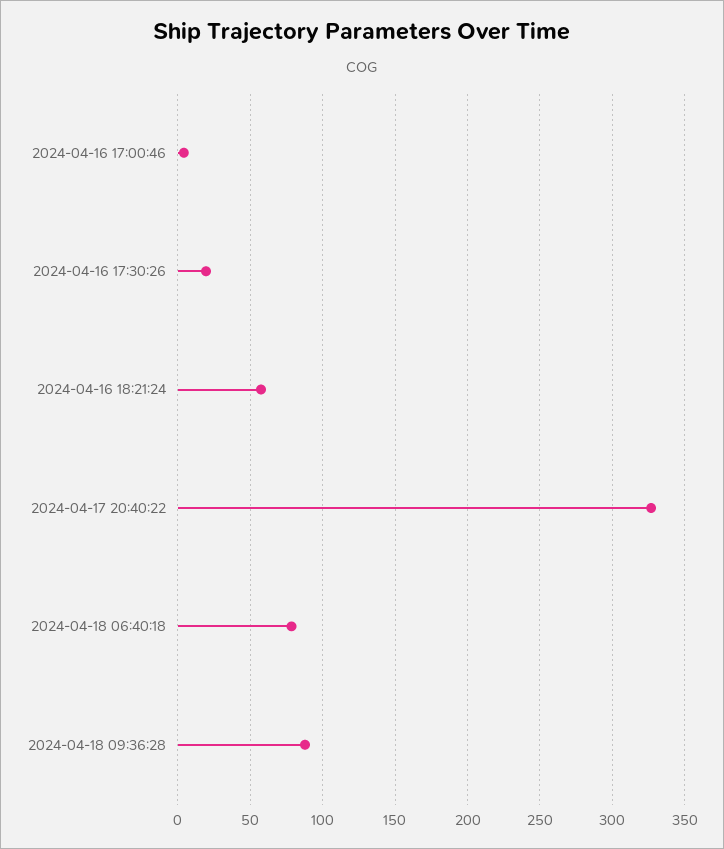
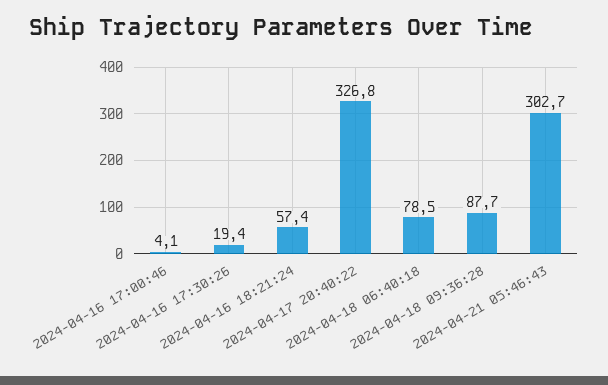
2024-04-21 05:46:43: none -> 302.7

